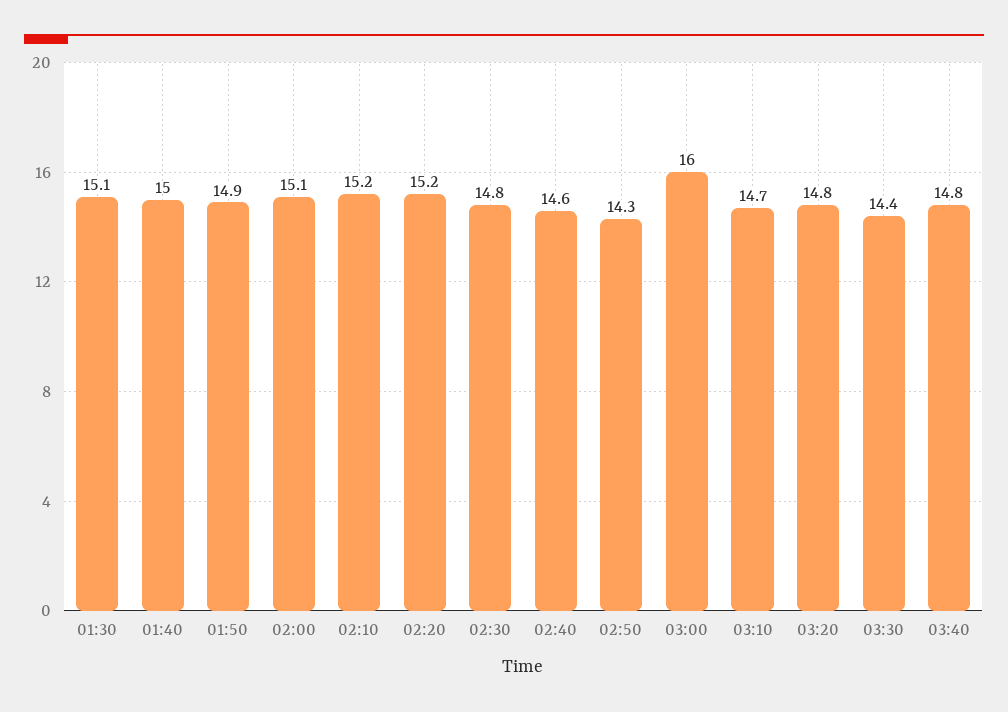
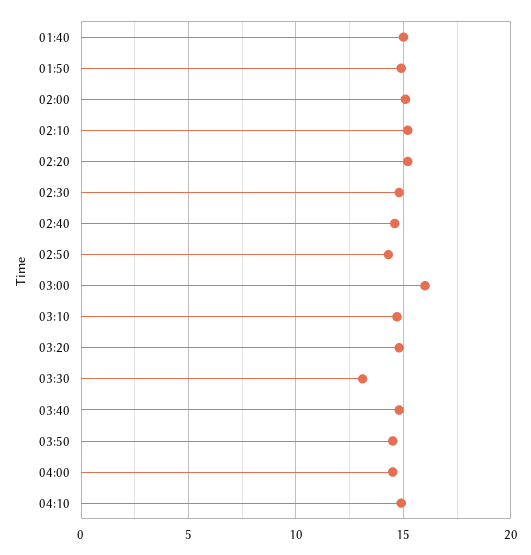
01:30: 15.1 -> none
03:30: 14.4 -> 13
03:50: none -> 14.5
04:00: none -> 14.5
04:10: none -> 15

